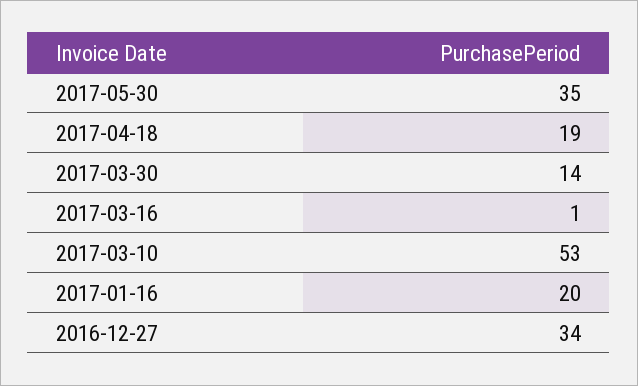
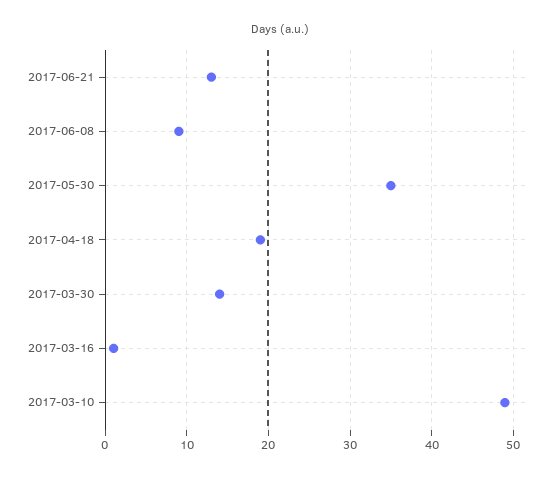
2017-03-10: 53 -> 49
2017-01-16: 20 -> none
2016-12-27: 34 -> none
2017-06-21: none -> 13
2017-06-08: none -> 9

